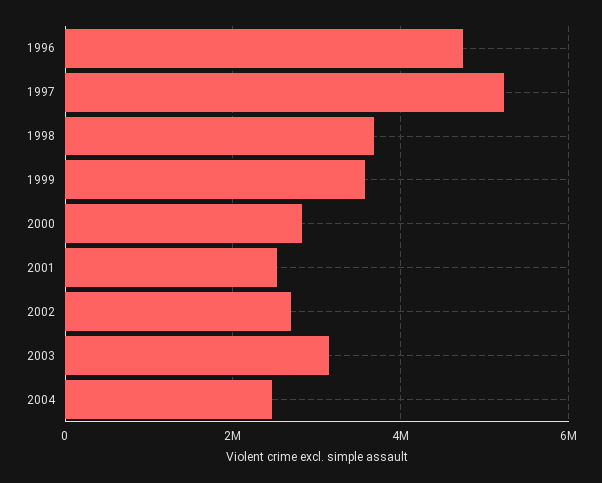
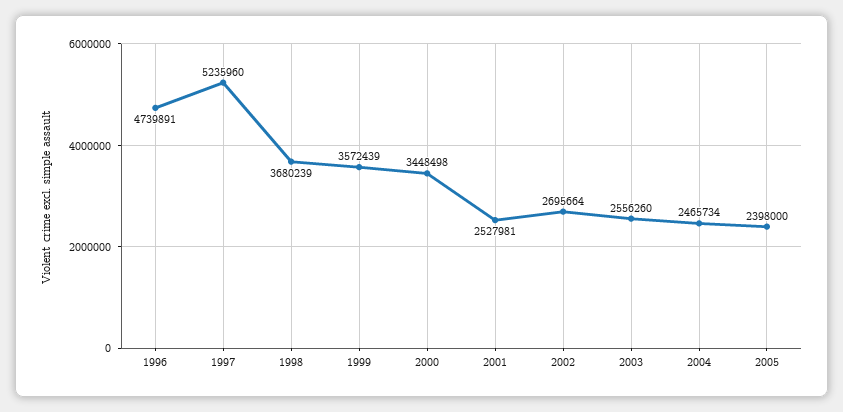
2000: 2800000 -> 3448498
2003: 3200000 -> 2556260
2005: none -> 2398000

